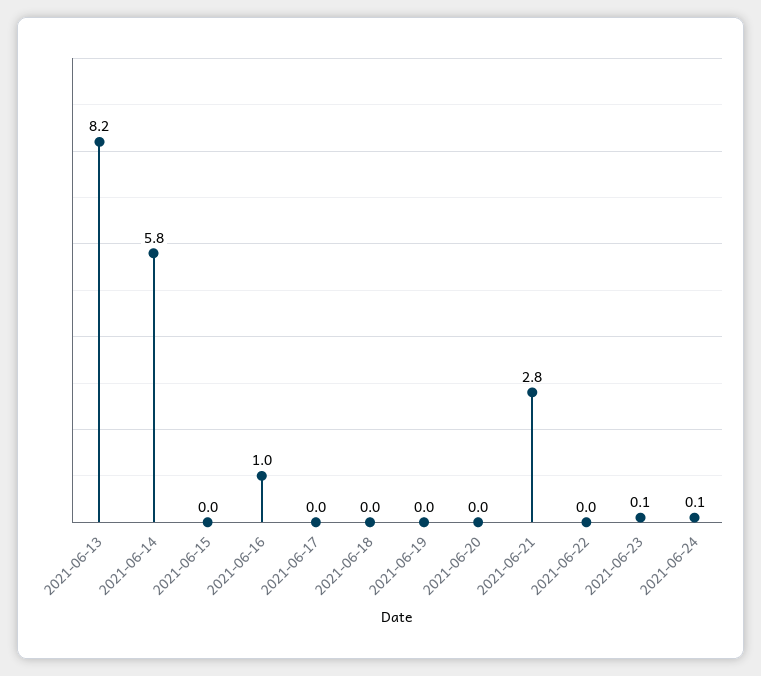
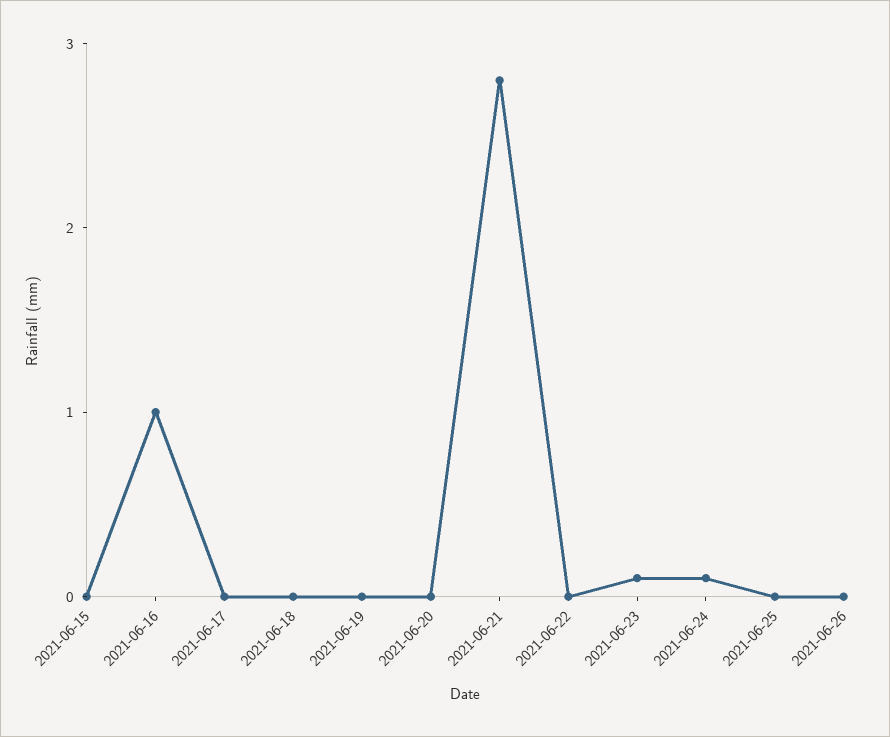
2021-06-13: 8.2 -> none
2021-06-14: 5.8 -> none
2021-06-25: none -> 0
2021-06-26: none -> 0

